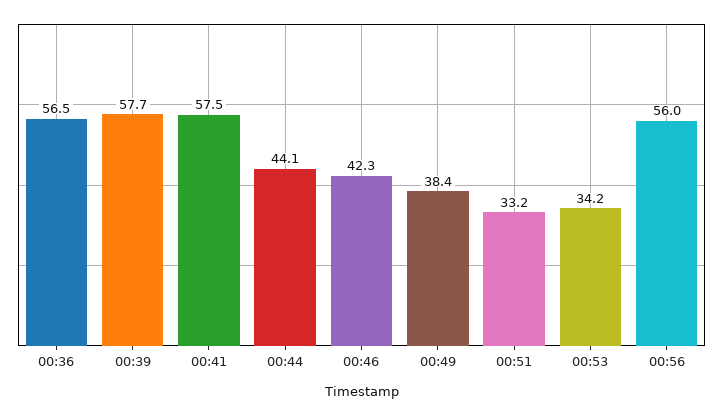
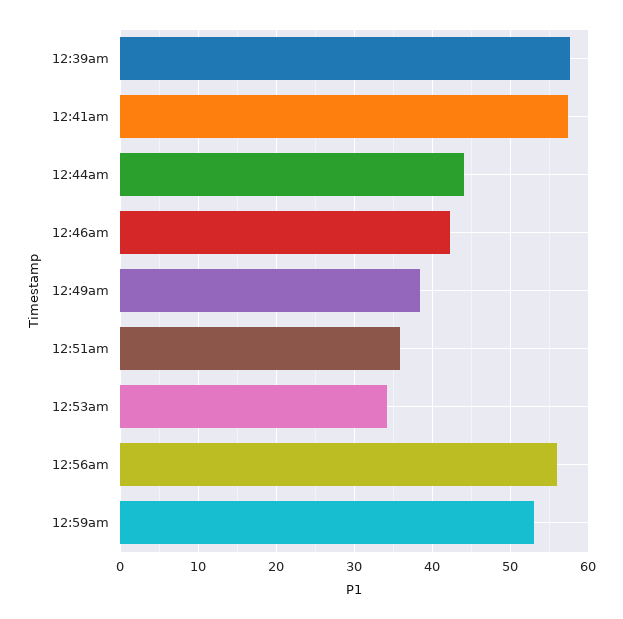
00:36: 56.5 -> none
00:51: 33.2 -> 36
12:59am: none -> 53

